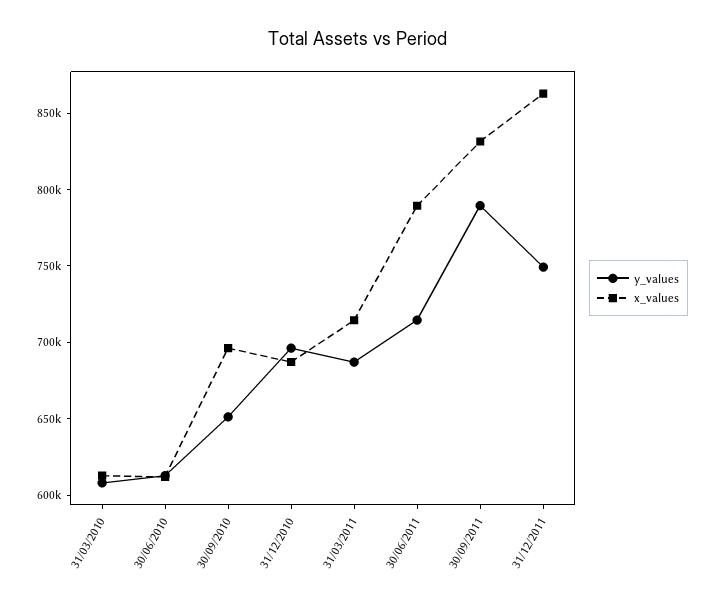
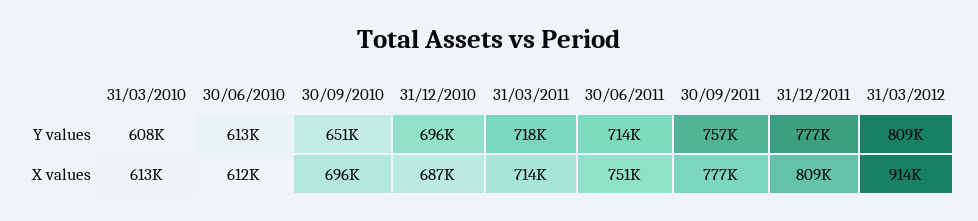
y_values, 31/03/2011: 690000 -> 718000
x_values, 30/06/2011: 790000 -> 751000
y_values, 30/09/2011: 790000 -> 757000
x_values, 30/09/2011: 830000 -> 777000
y_values, 31/12/2011: 750000 -> 777000
x_values, 31/12/2011: 860000 -> 809000
y_values, 31/03/2012: none -> 809000
x_values, 31/03/2012: none -> 914000

